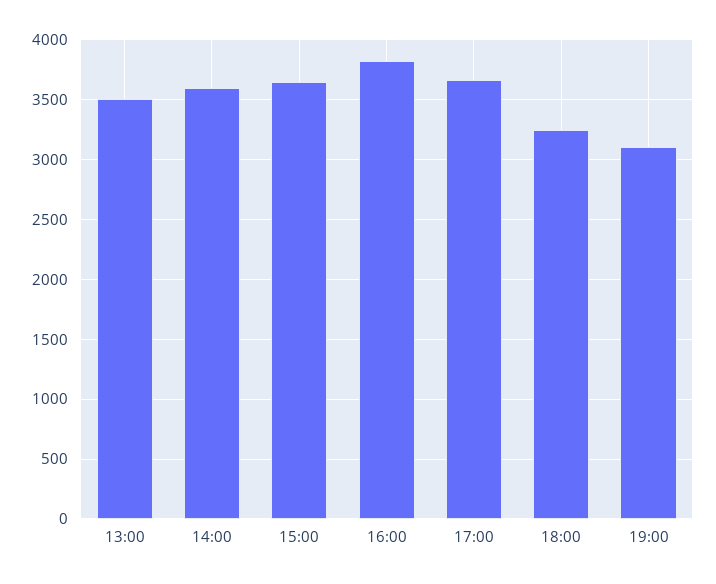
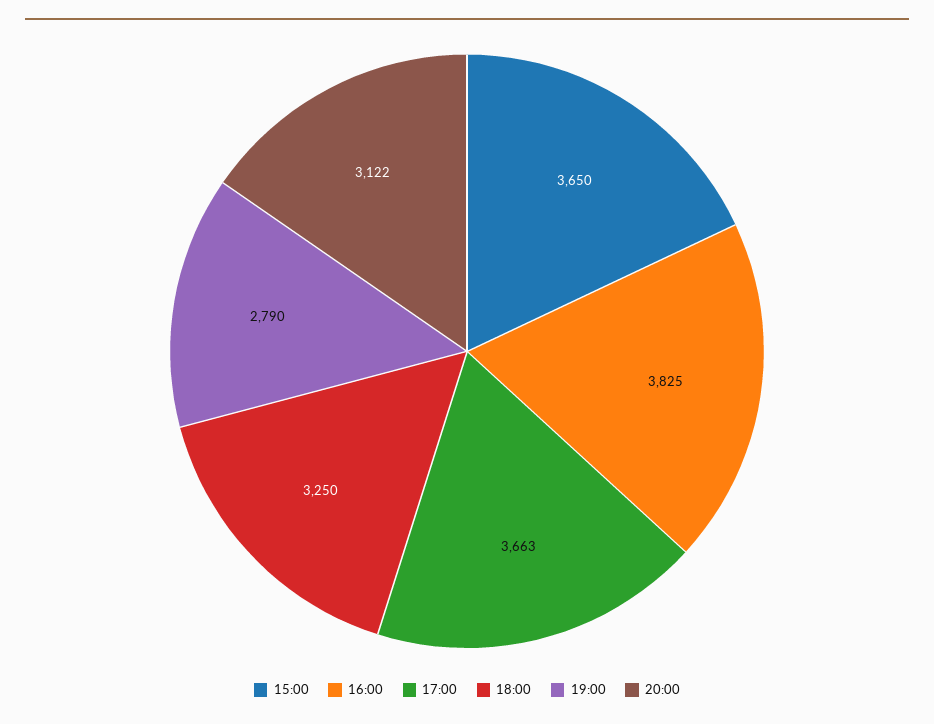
13:00: 3500 -> none
14:00: 3600 -> none
19:00: 3100 -> 2790
20:00: none -> 3122

